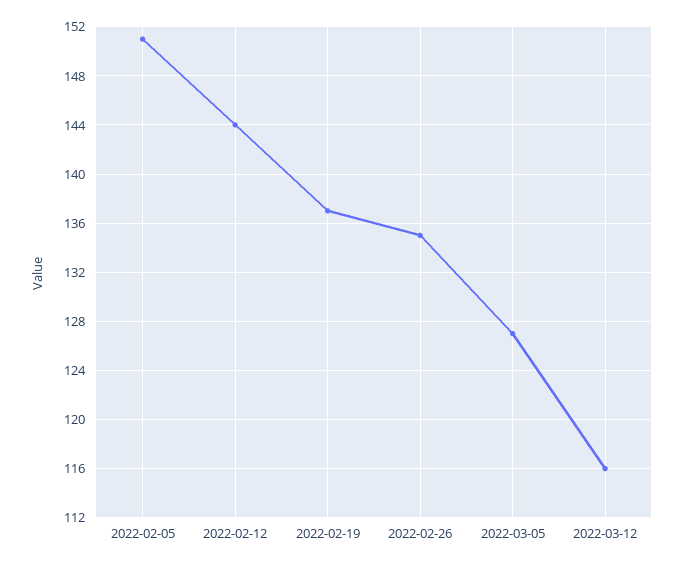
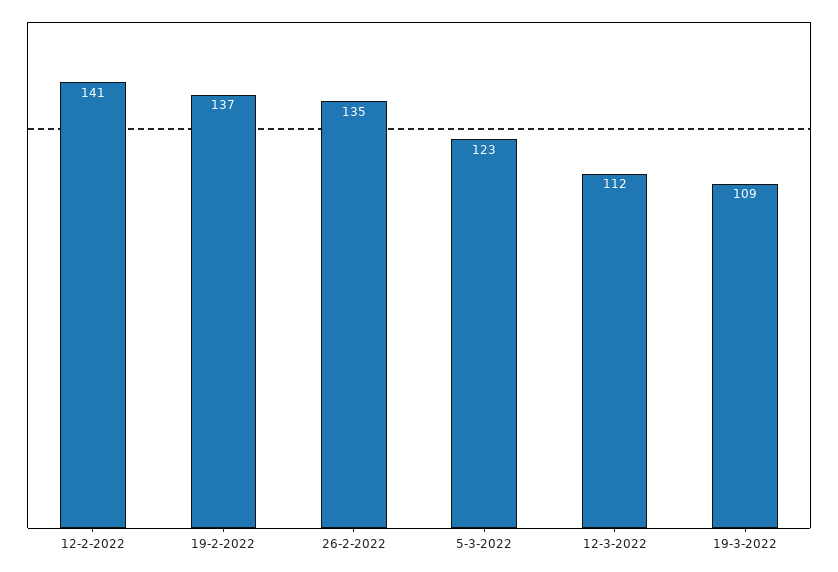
2022-02-05: 151 -> none
2022-02-12: 144 -> 141
2022-03-05: 127 -> 123
2022-03-12: 116 -> 112
19-3-2022: none -> 109

